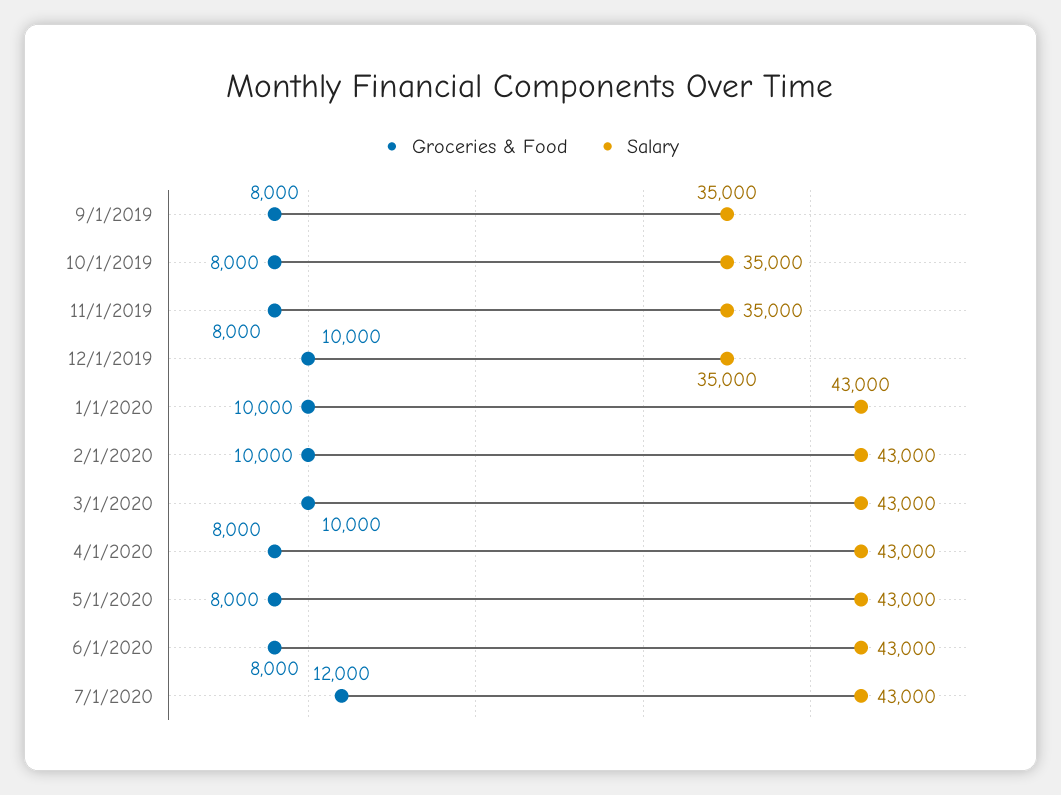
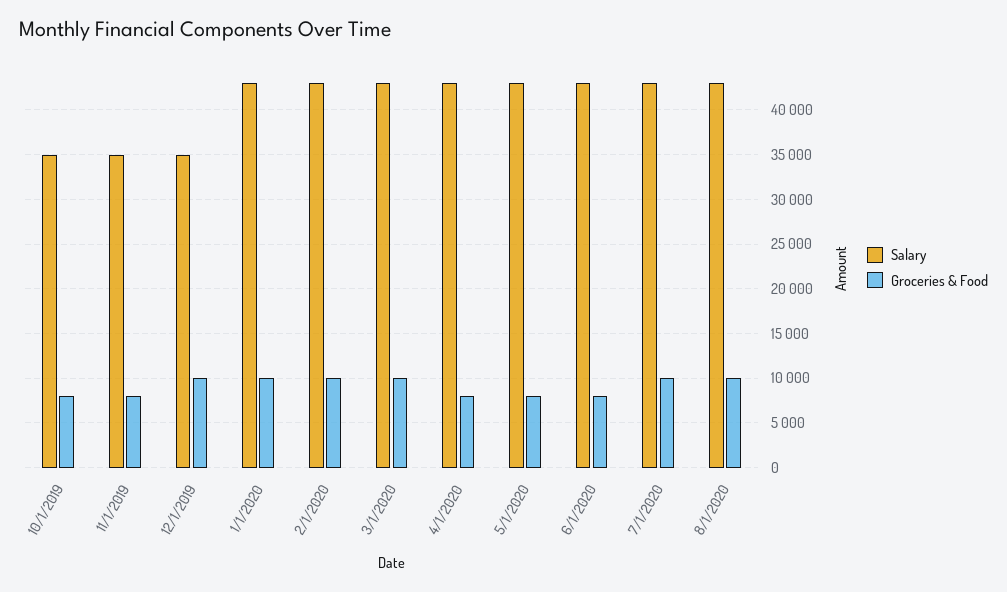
Groceries & Food, 9/1/2019: 8000 -> none
Salary, 9/1/2019: 35000 -> none
Groceries & Food, 7/1/2020: 12000 -> 10000
Salary, 8/1/2020: none -> 43000
Groceries & Food, 8/1/2020: none -> 10000

